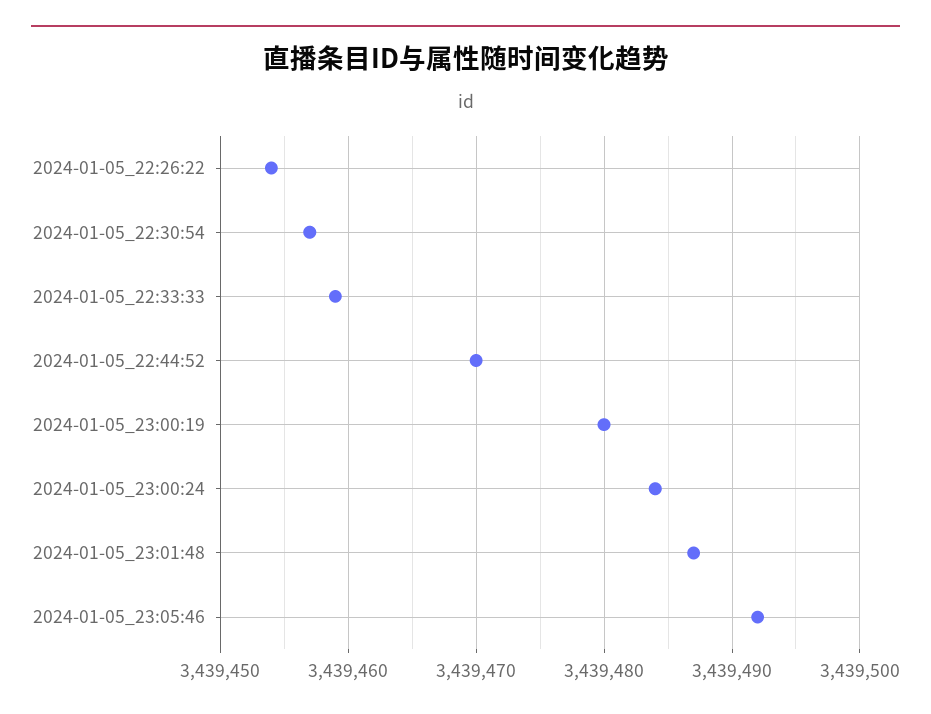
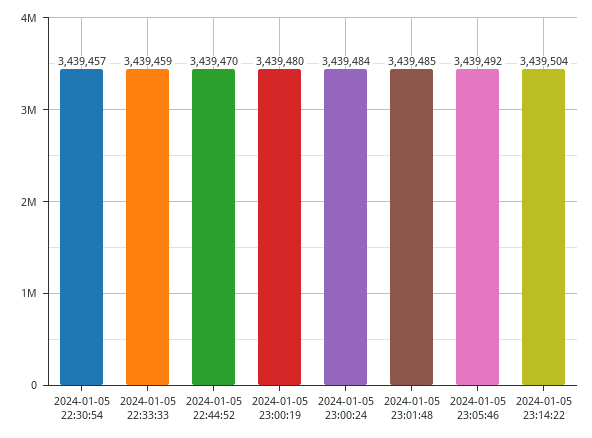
2024-01-05_22:26:22: 3439454 -> none
2024-01-05_23:01:48: 3439487 -> 3439485
2024-01-05 23:14:22: none -> 3439504

